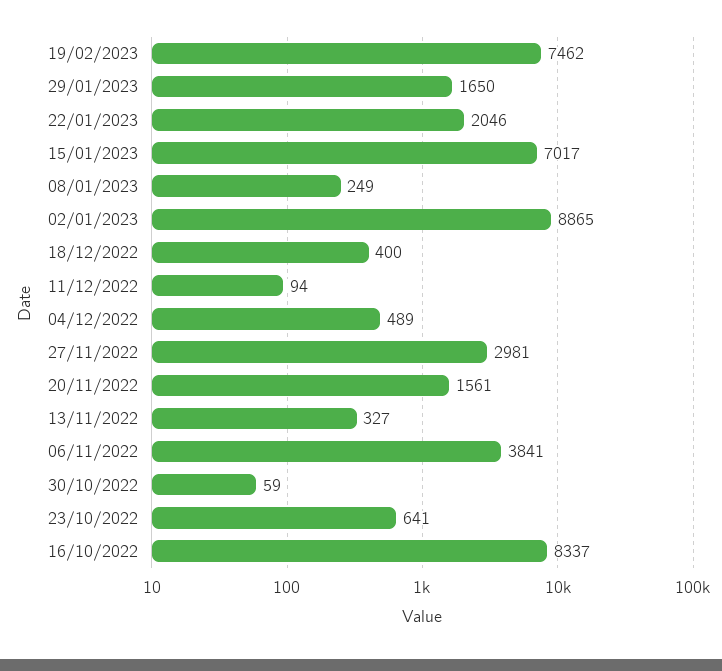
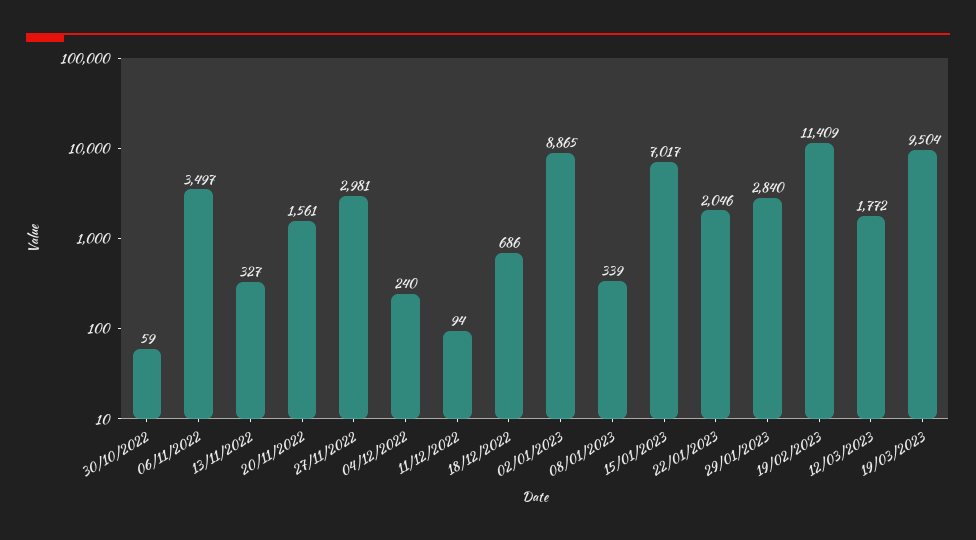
19/02/2023: 7462 -> 11409
29/01/2023: 1650 -> 2840
08/01/2023: 249 -> 339
18/12/2022: 400 -> 686
04/12/2022: 489 -> 240
06/11/2022: 3841 -> 3497
23/10/2022: 641 -> none
16/10/2022: 8337 -> none
12/03/2023: none -> 1772
19/03/2023: none -> 9504

